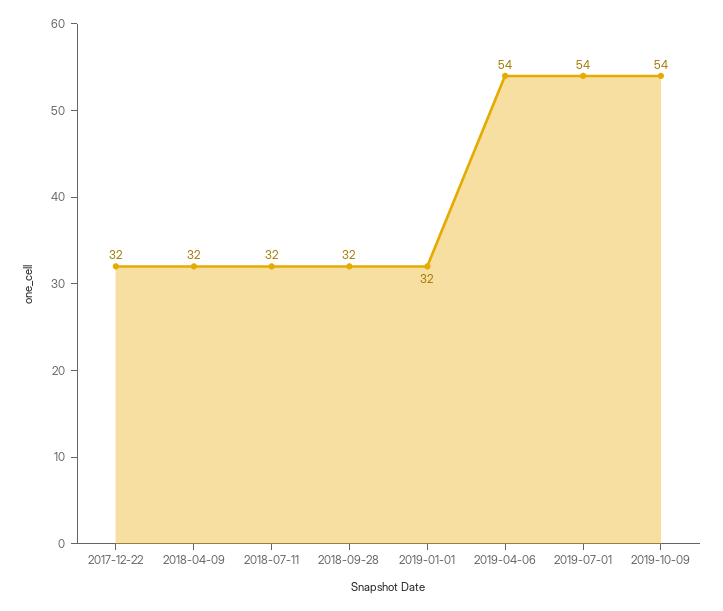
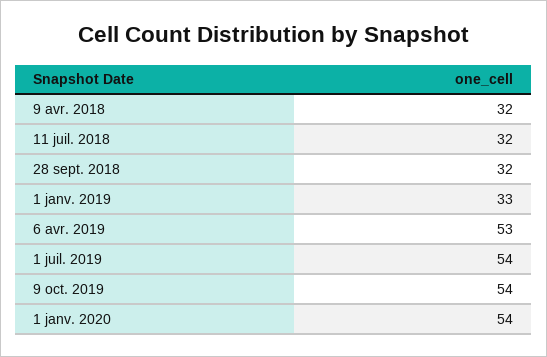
2017-12-22: 32 -> none
2019-01-01: 32 -> 33
2019-04-06: 54 -> 53
1 janv. 2020: none -> 54

